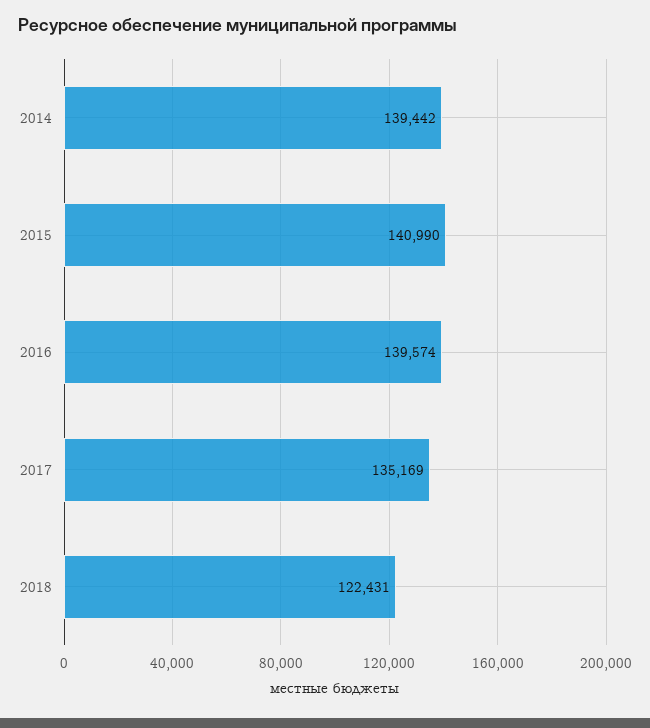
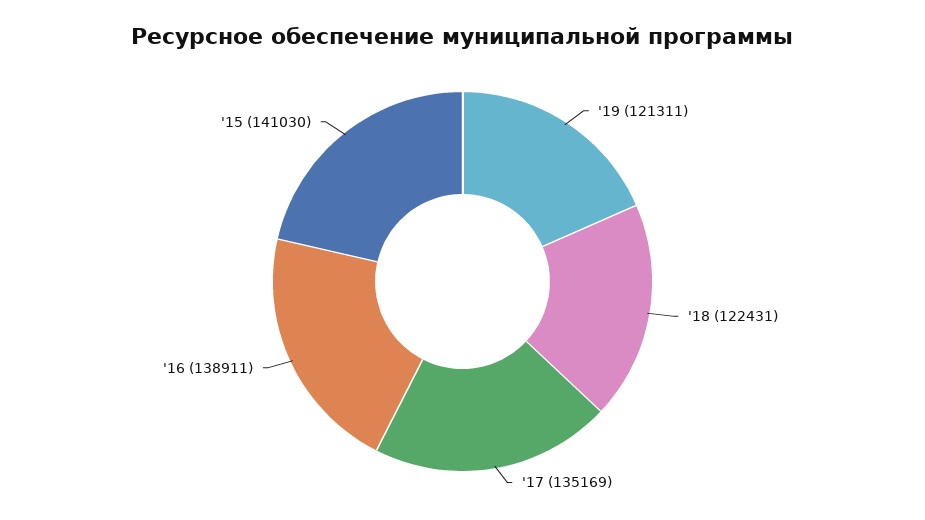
2014: 139442 -> none
2015: 140990 -> 141030
2016: 139574 -> 138911
'19: none -> 121311

